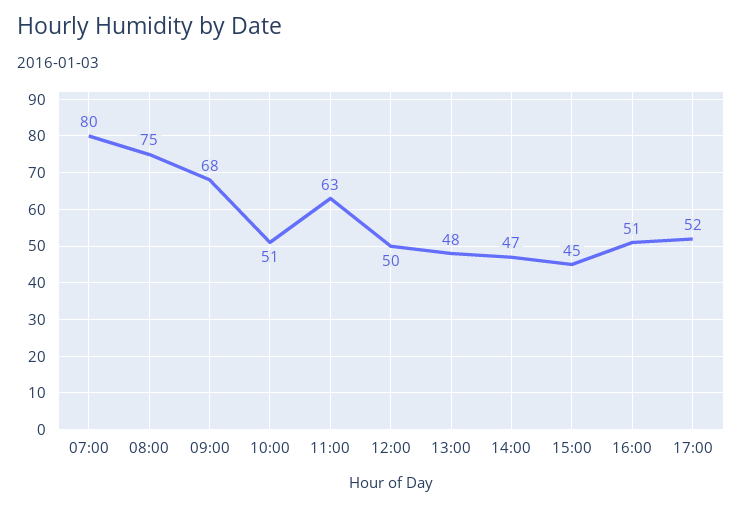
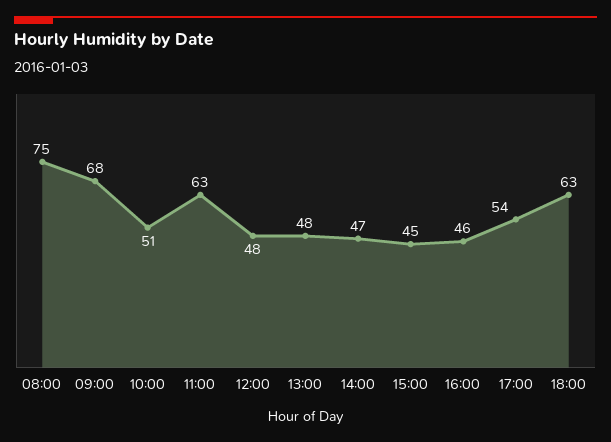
07:00: 80 -> none
12:00: 50 -> 48
16:00: 51 -> 46
17:00: 52 -> 54
18:00: none -> 63

